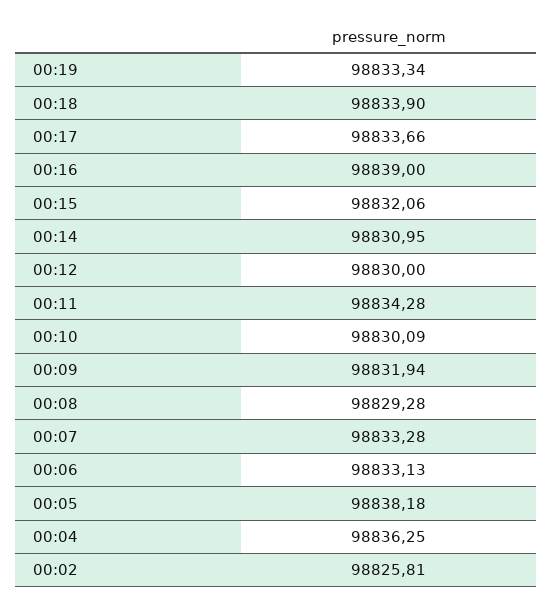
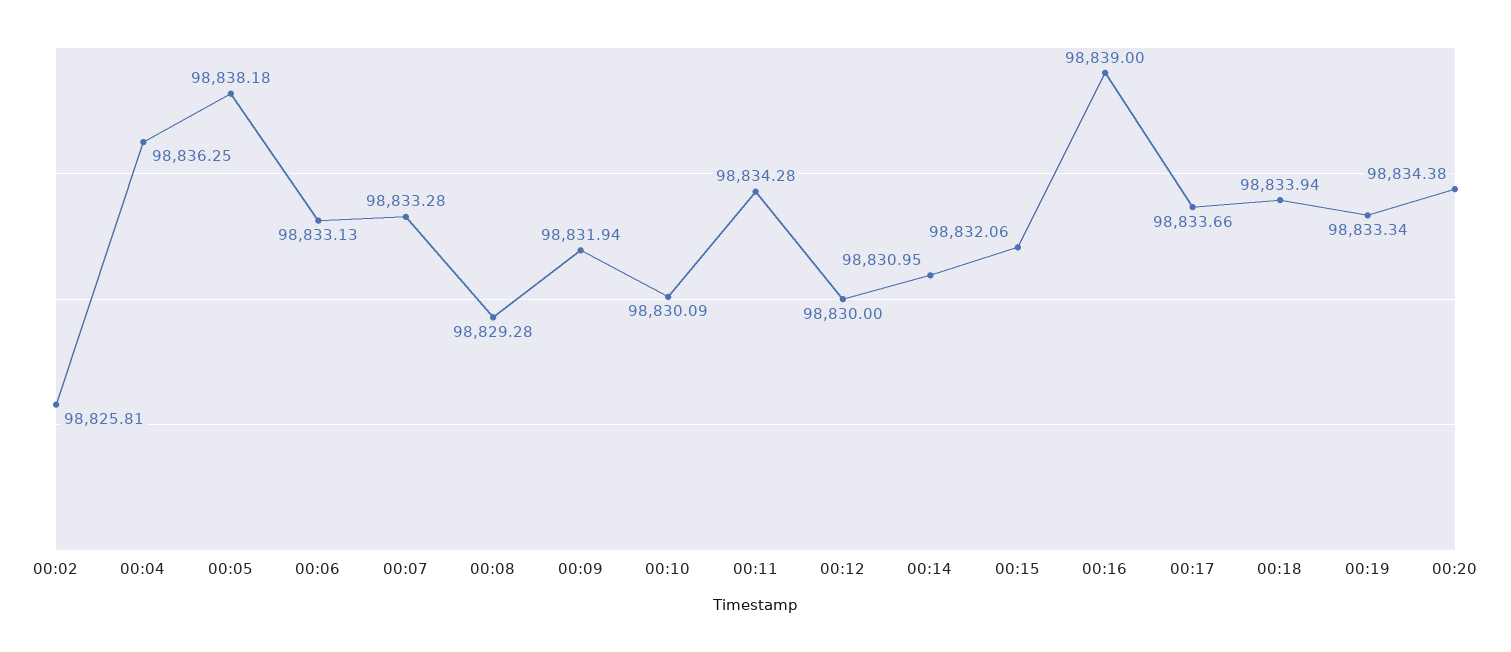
00:18: 98833.9 -> 98833.94
00:20: none -> 98834.38

